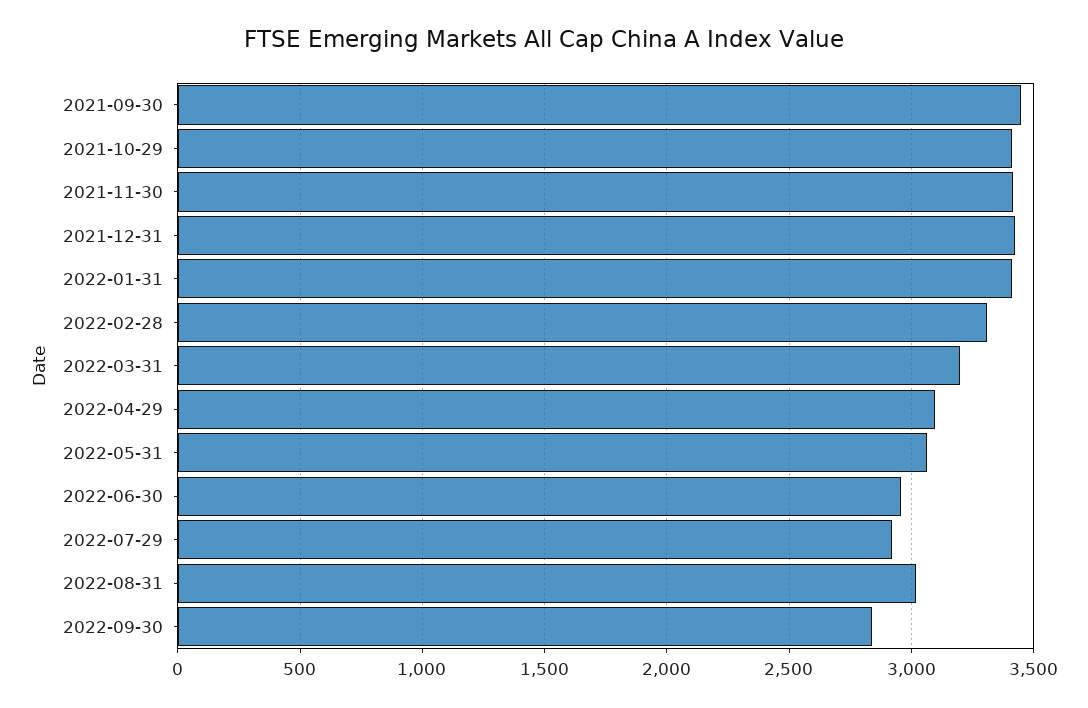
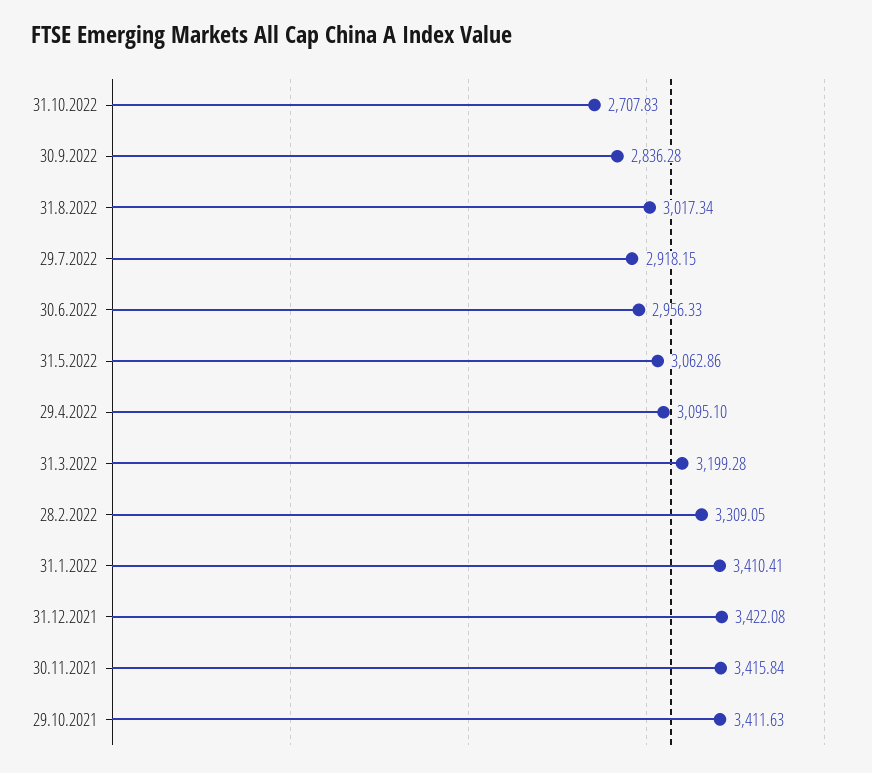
2021-09-30: 3450 -> none
31.10.2022: none -> 2707.83

